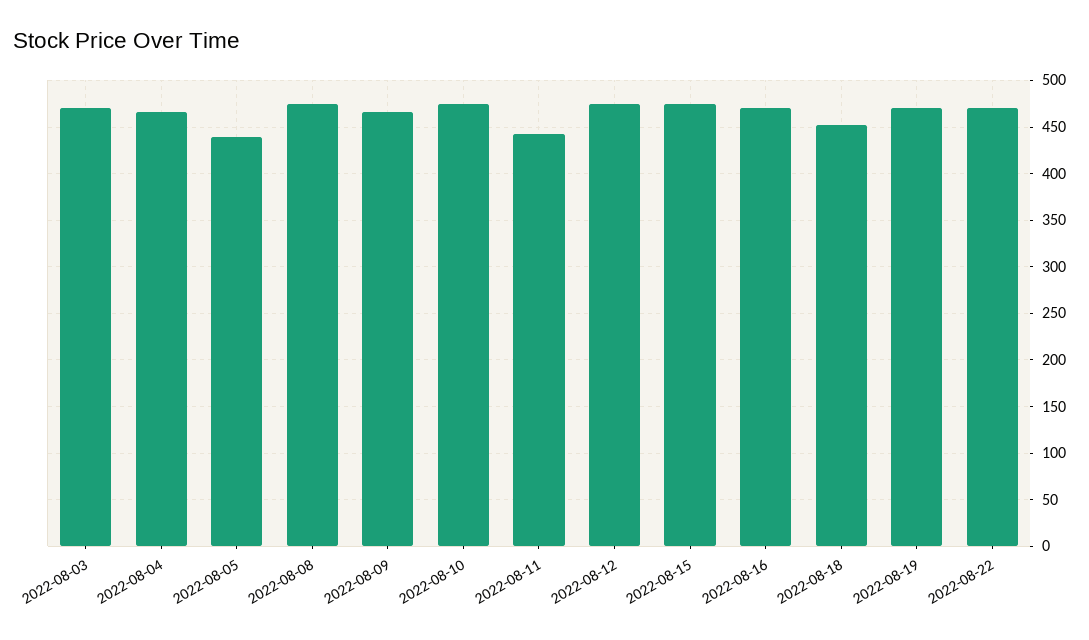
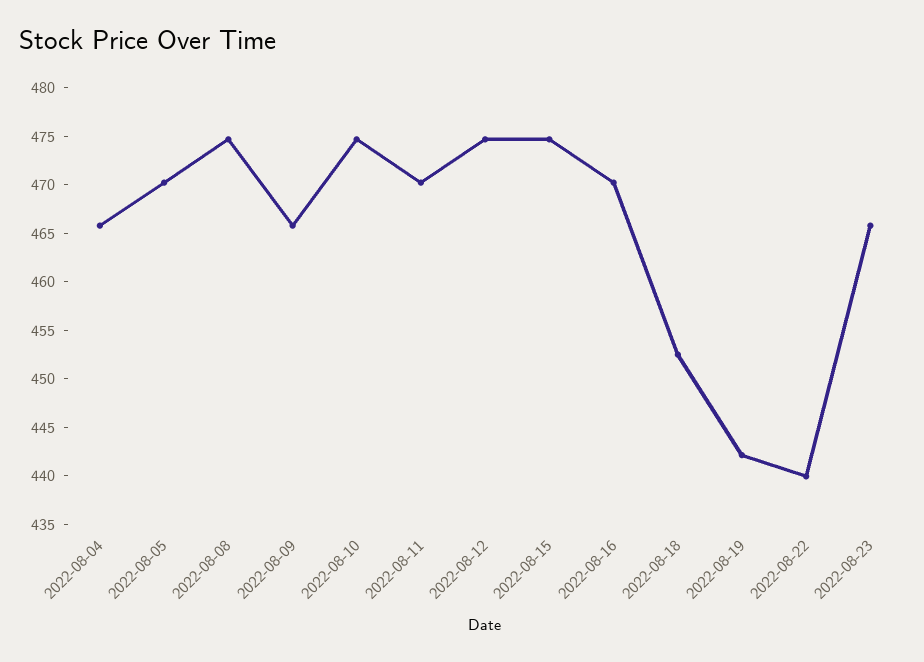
2022-08-03: 470 -> none
2022-08-05: 440 -> 470
2022-08-11: 440 -> 470
2022-08-19: 470 -> 442
2022-08-22: 470 -> 440
2022-08-23: none -> 466

